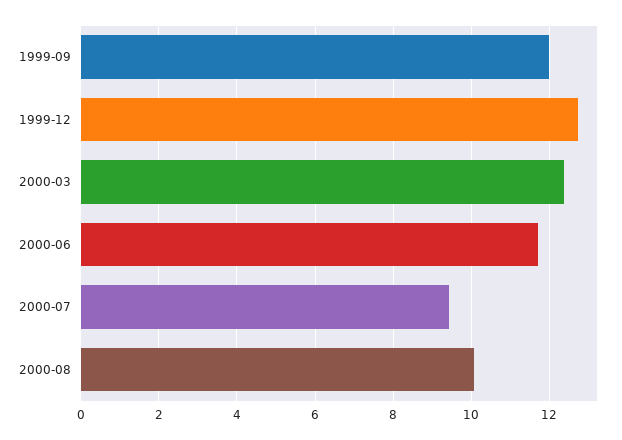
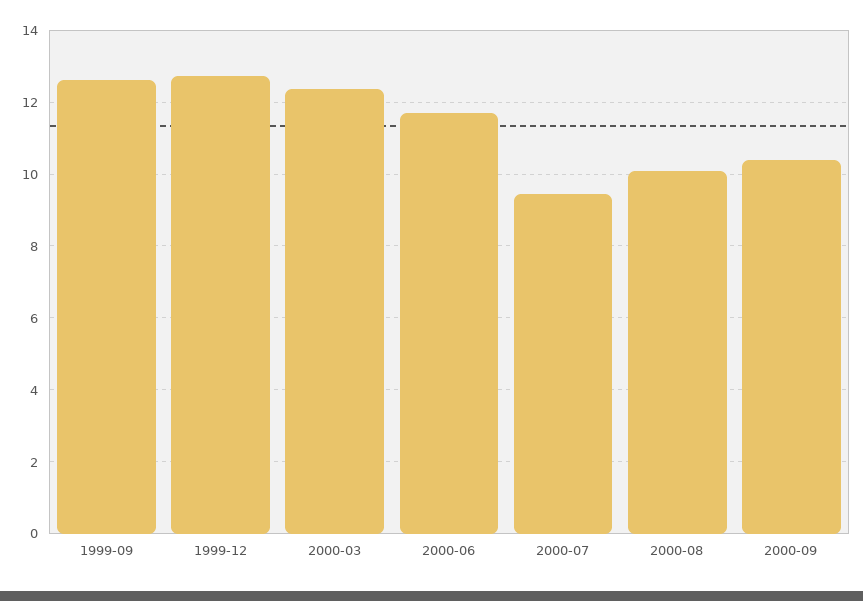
1999-09: 12 -> 12.6
2000-09: none -> 10.4

